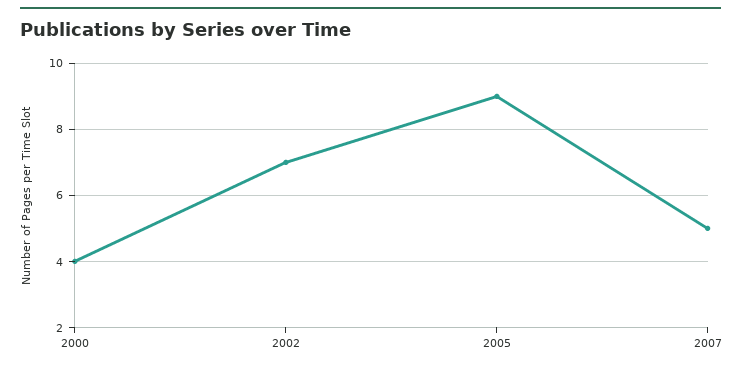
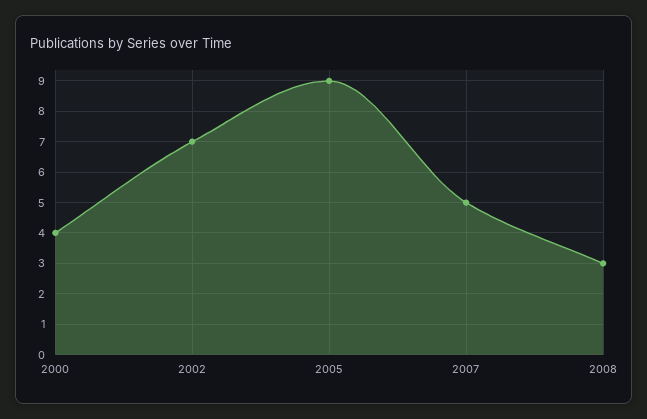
2008: none -> 3

